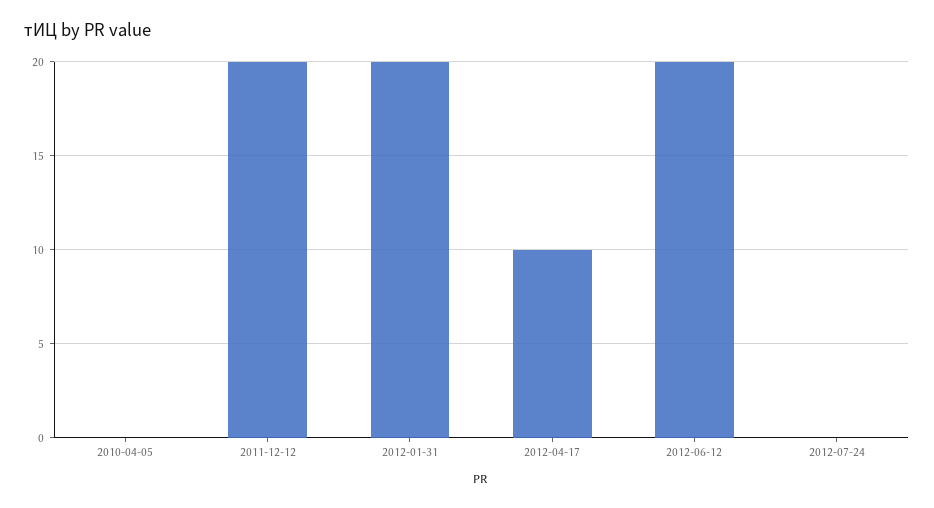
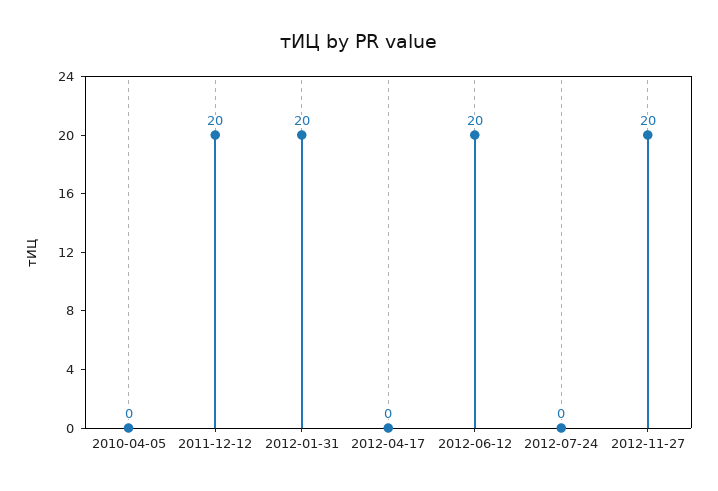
2012-04-17: 10 -> 0
2012-11-27: none -> 20

